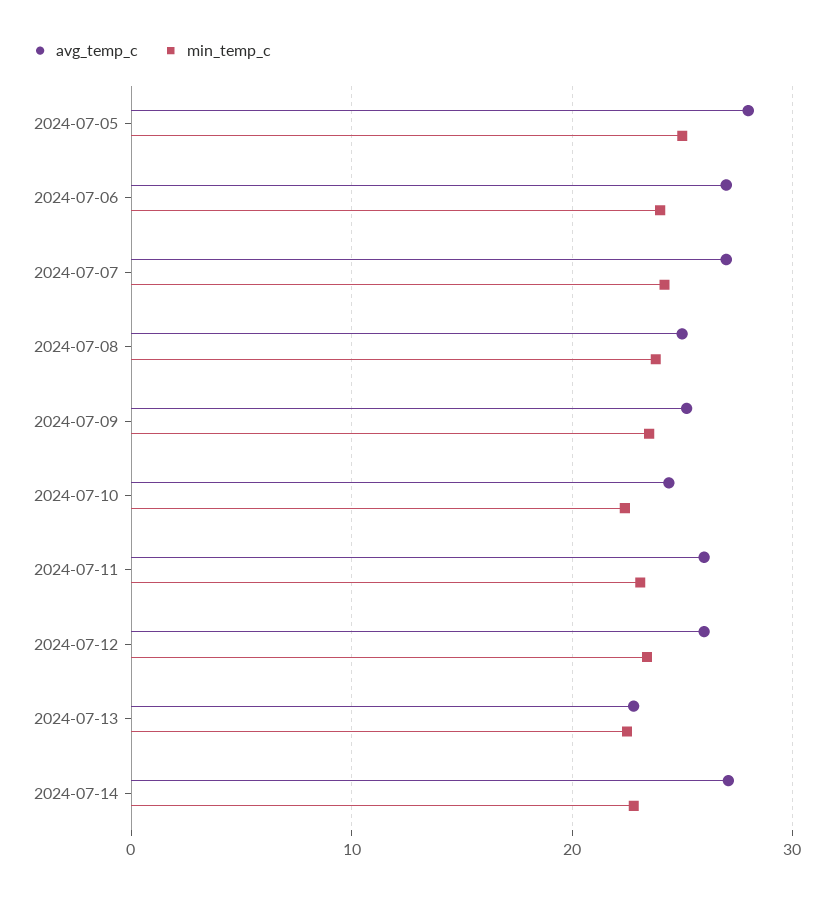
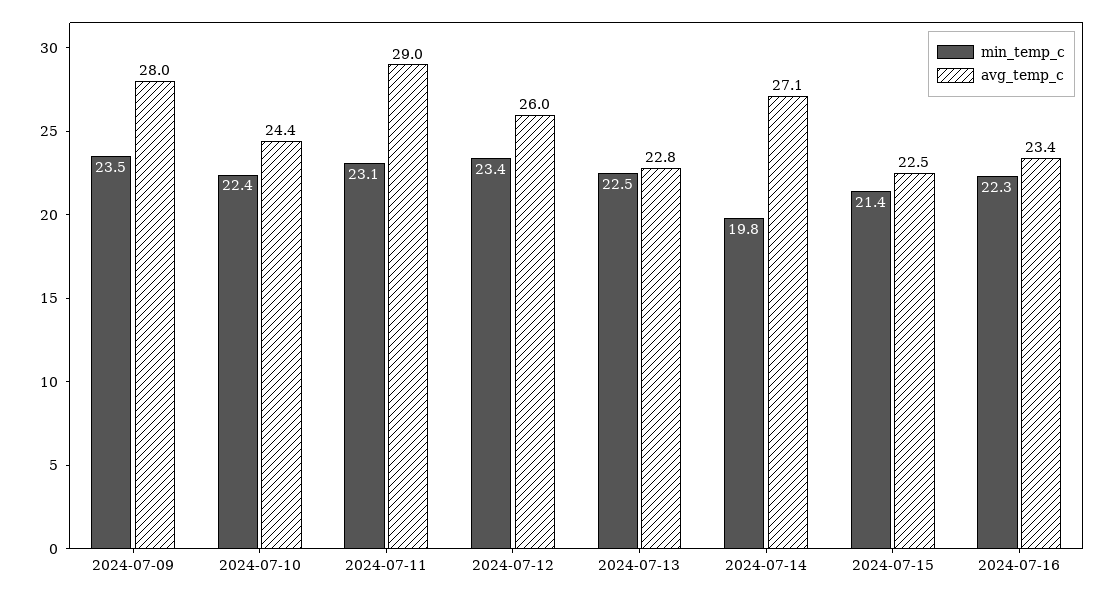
avg_temp_c, 2024-07-05: 28 -> none
min_temp_c, 2024-07-05: 25 -> none
avg_temp_c, 2024-07-06: 27 -> none
min_temp_c, 2024-07-06: 24 -> none
avg_temp_c, 2024-07-07: 27 -> none
min_temp_c, 2024-07-07: 24 -> none
avg_temp_c, 2024-07-08: 25 -> none
min_temp_c, 2024-07-08: 24 -> none
avg_temp_c, 2024-07-09: 25 -> 28
avg_temp_c, 2024-07-11: 26 -> 29
min_temp_c, 2024-07-14: 23 -> 19.8
min_temp_c, 2024-07-15: none -> 21.4
avg_temp_c, 2024-07-15: none -> 22.5
min_temp_c, 2024-07-16: none -> 22.3
avg_temp_c, 2024-07-16: none -> 23.4

